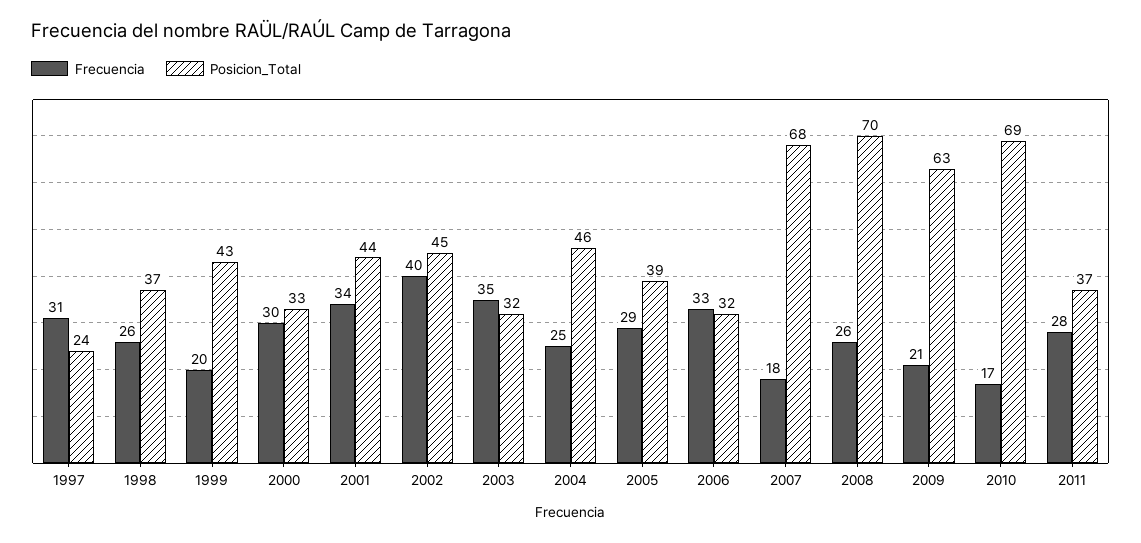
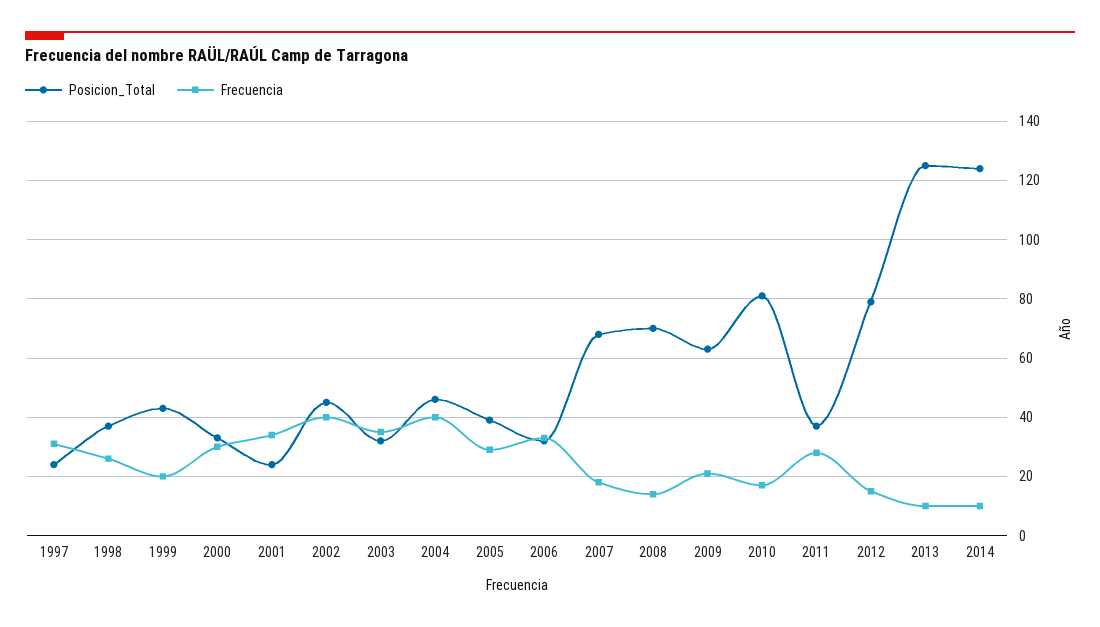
Posicion_Total, 2001: 44 -> 25
Frecuencia, 2004: 25 -> 40
Frecuencia, 2008: 26 -> 15
Posicion_Total, 2010: 69 -> 80
Posicion_Total, 2012: none -> 80
Frecuencia, 2012: none -> 15
Posicion_Total, 2013: none -> 125
Frecuencia, 2013: none -> 10
Posicion_Total, 2014: none -> 125
Frecuencia, 2014: none -> 10

